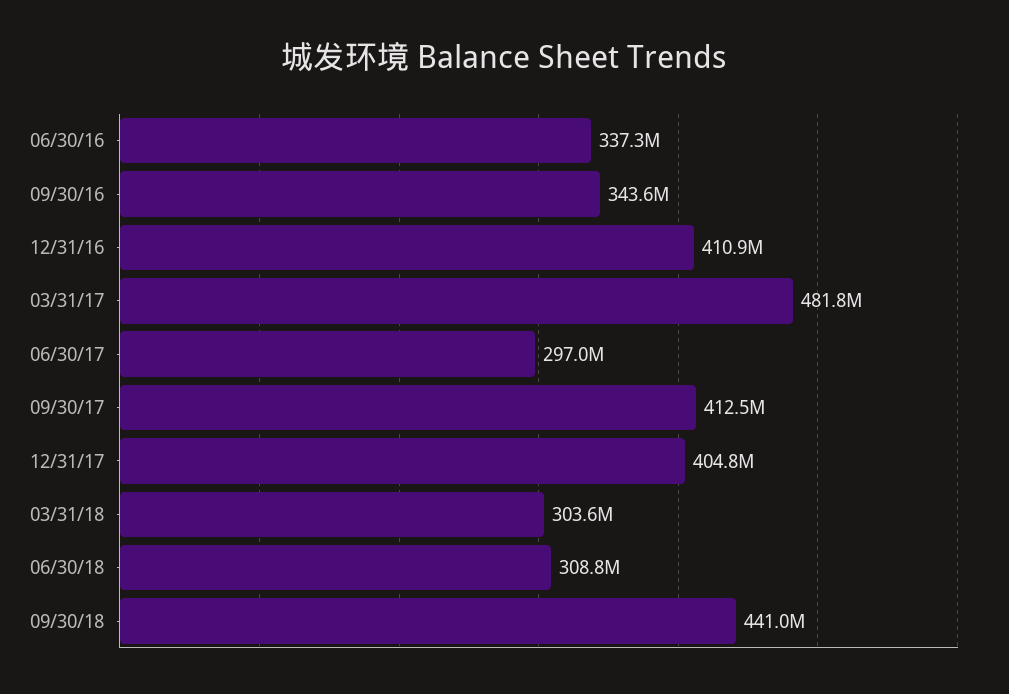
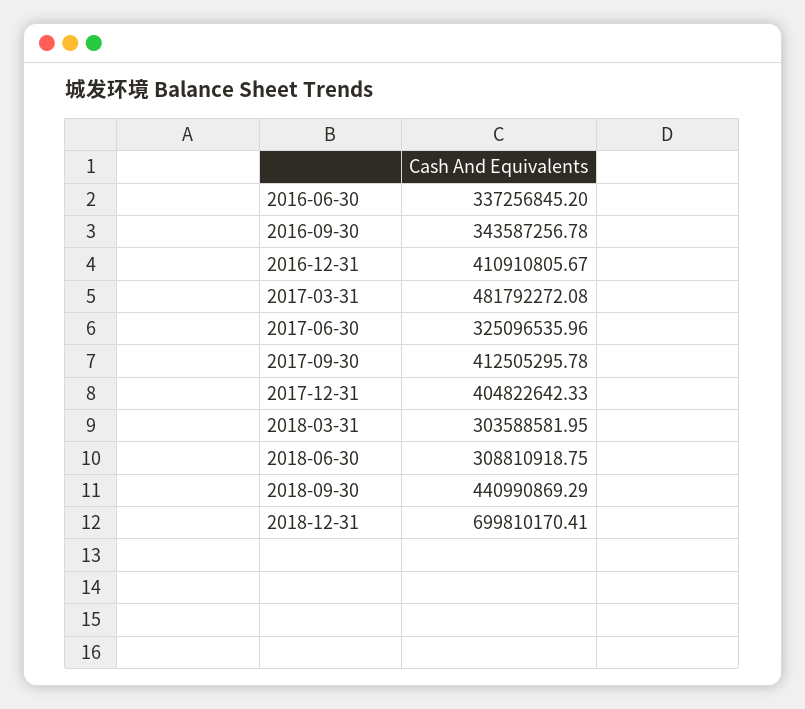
06/30/17: 297000000 -> 325096535.96
2018-12-31: none -> 699810170.41

